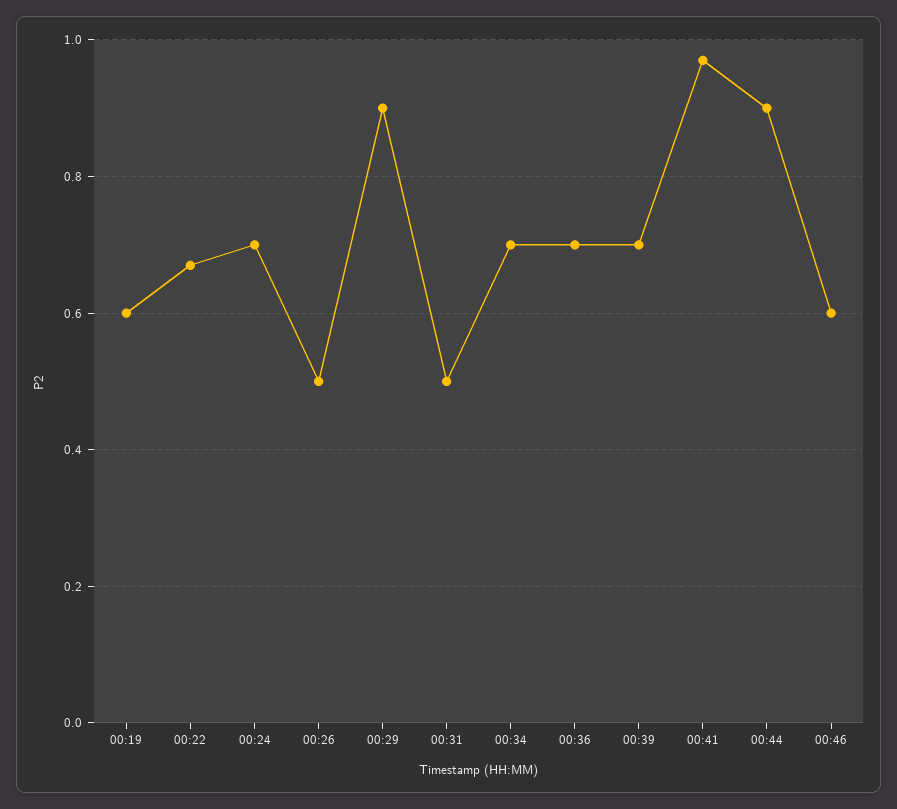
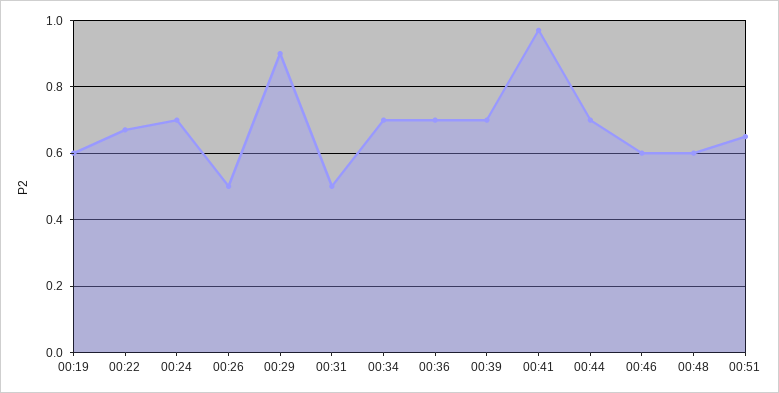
00:44: 0.9 -> 0.7
00:48: none -> 0.6
00:51: none -> 0.65

